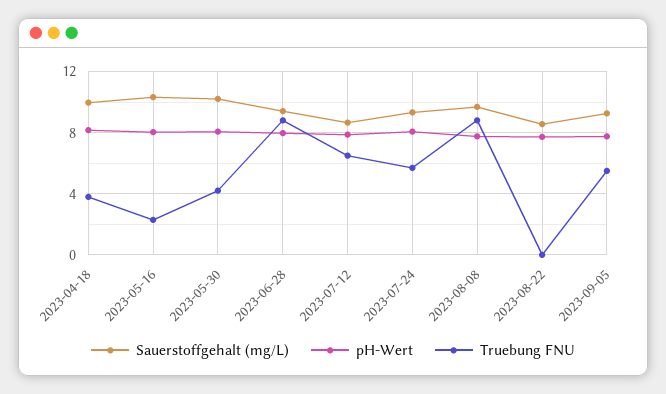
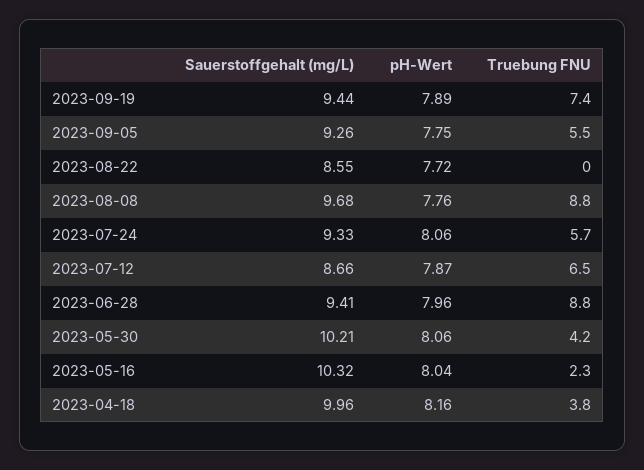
Sauerstoffgehalt (mg/L), 2023-09-19: none -> 9.44
pH-Wert, 2023-09-19: none -> 7.89
Truebung FNU, 2023-09-19: none -> 7.4

